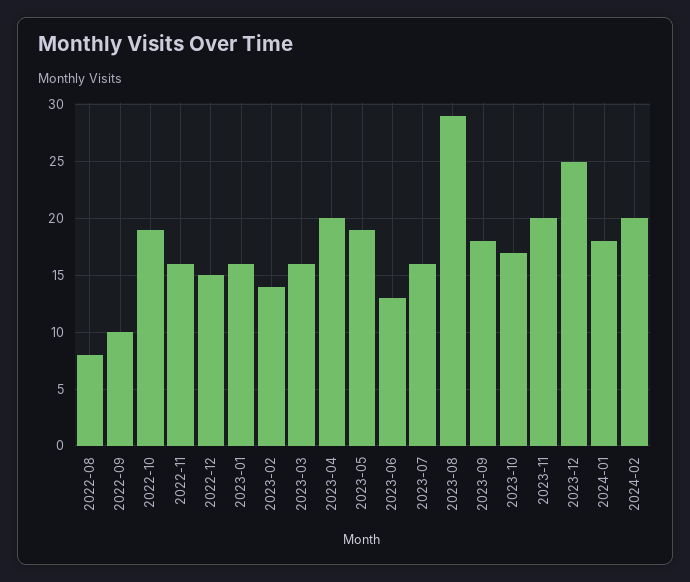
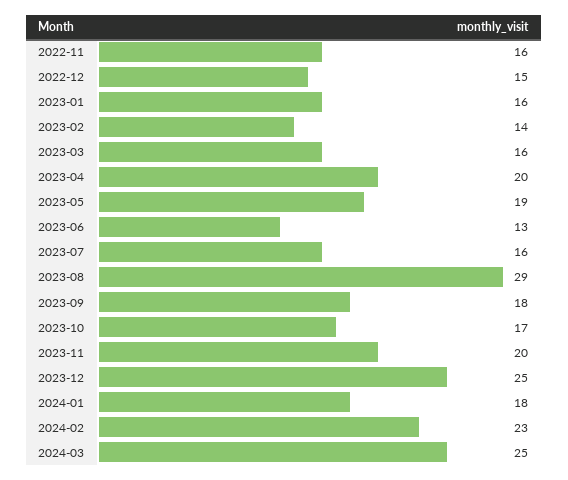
2022-08: 8 -> none
2022-09: 10 -> none
2022-10: 19 -> none
2024-02: 20 -> 23
2024-03: none -> 25

